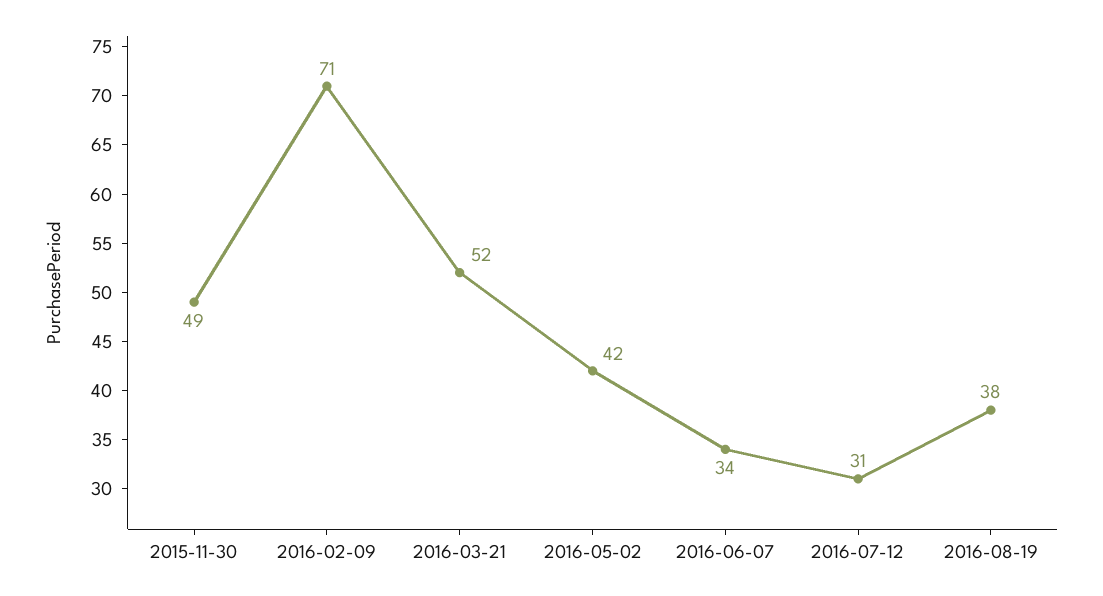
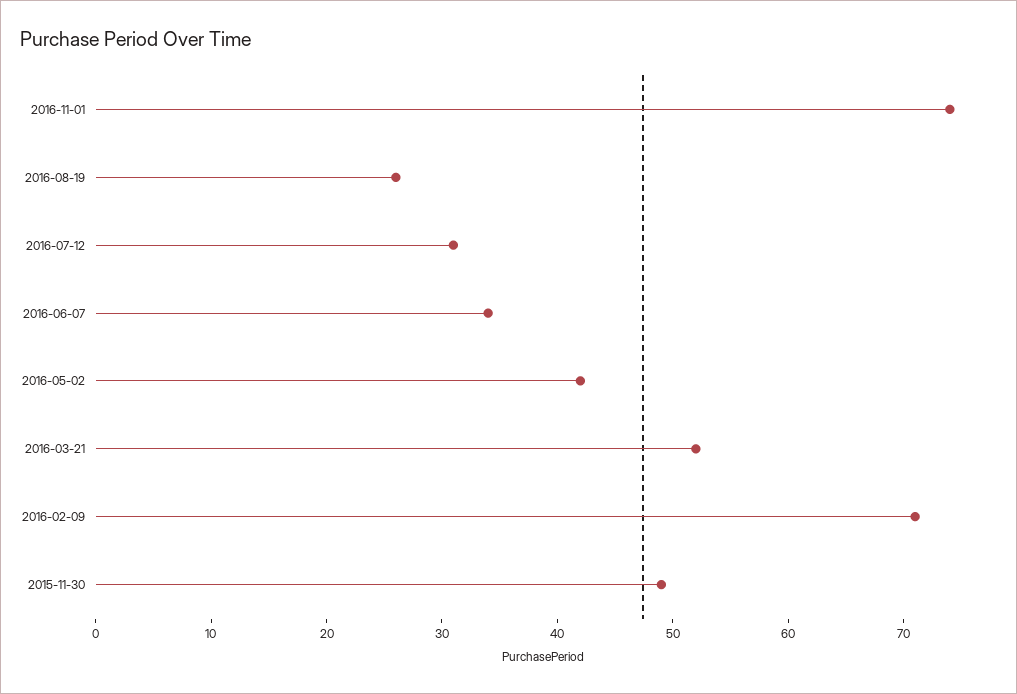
2016-08-19: 38 -> 26
2016-11-01: none -> 74

